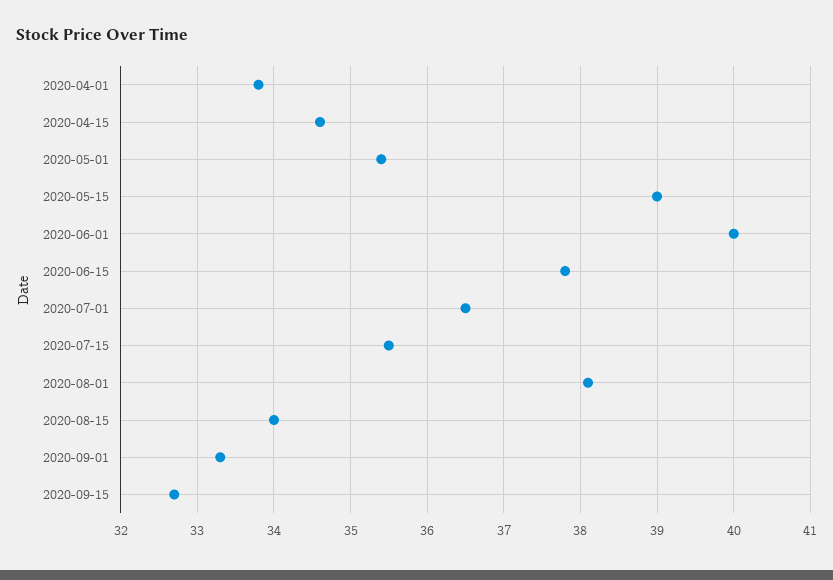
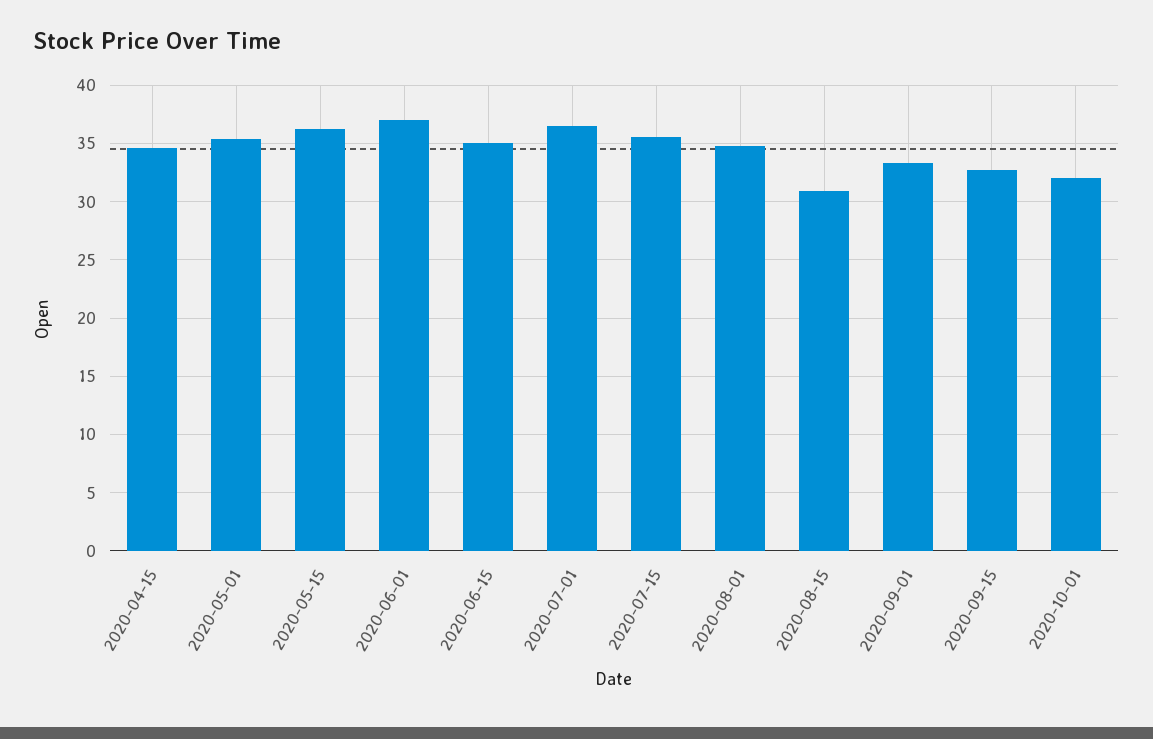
2020-04-01: 33.8 -> none
2020-05-15: 39 -> 36
2020-06-01: 40 -> 37
2020-06-15: 37.8 -> 35
2020-08-01: 38.1 -> 35
2020-08-15: 34 -> 31
2020-10-01: none -> 32

